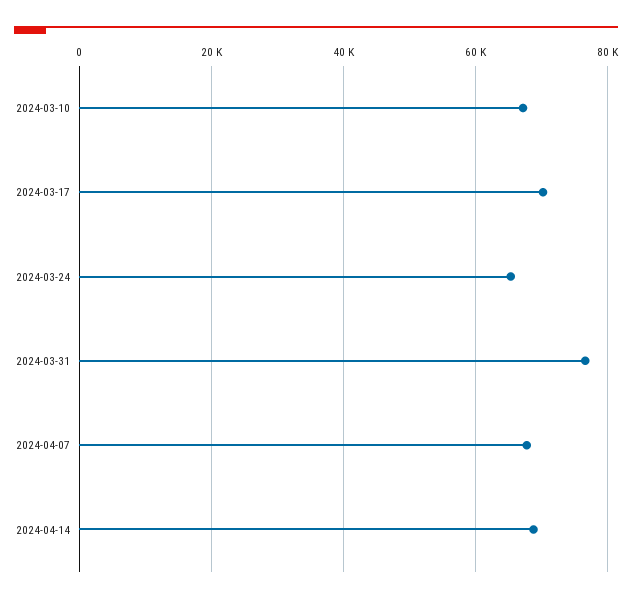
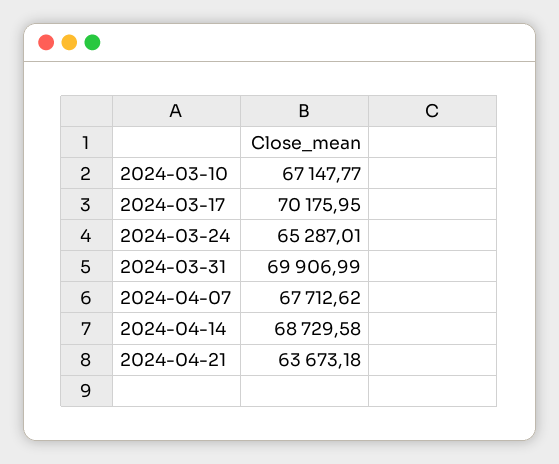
2024-03-31: 76000 -> 69906.99
2024-04-21: none -> 63673.18

